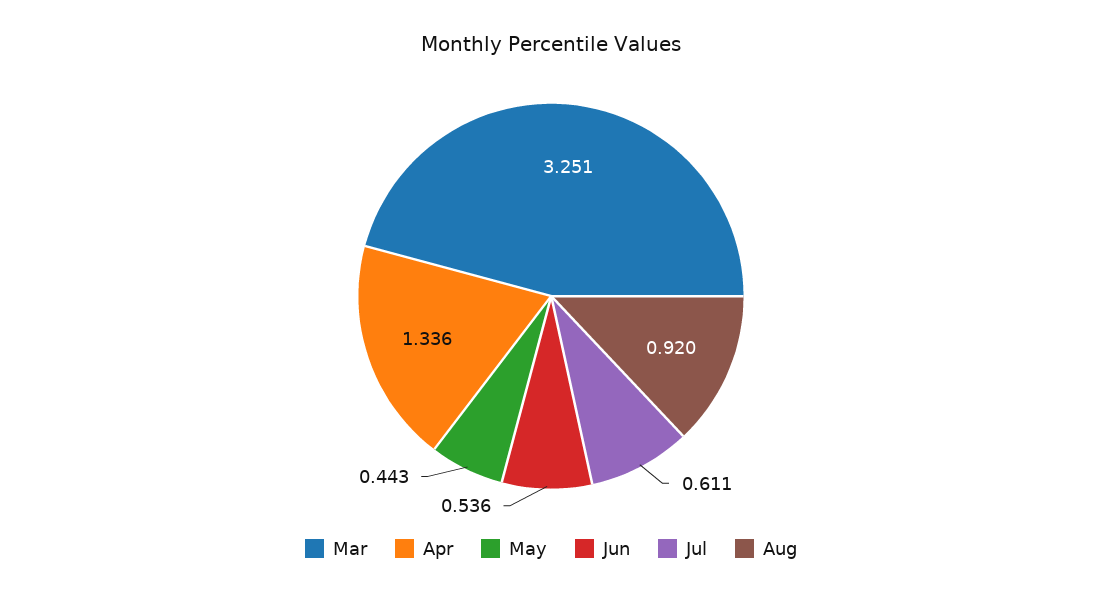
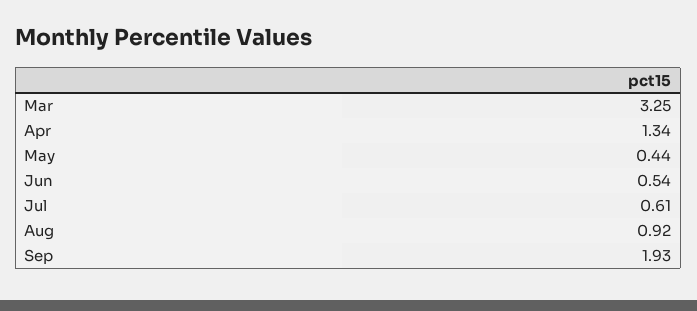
Sep: none -> 1.93

